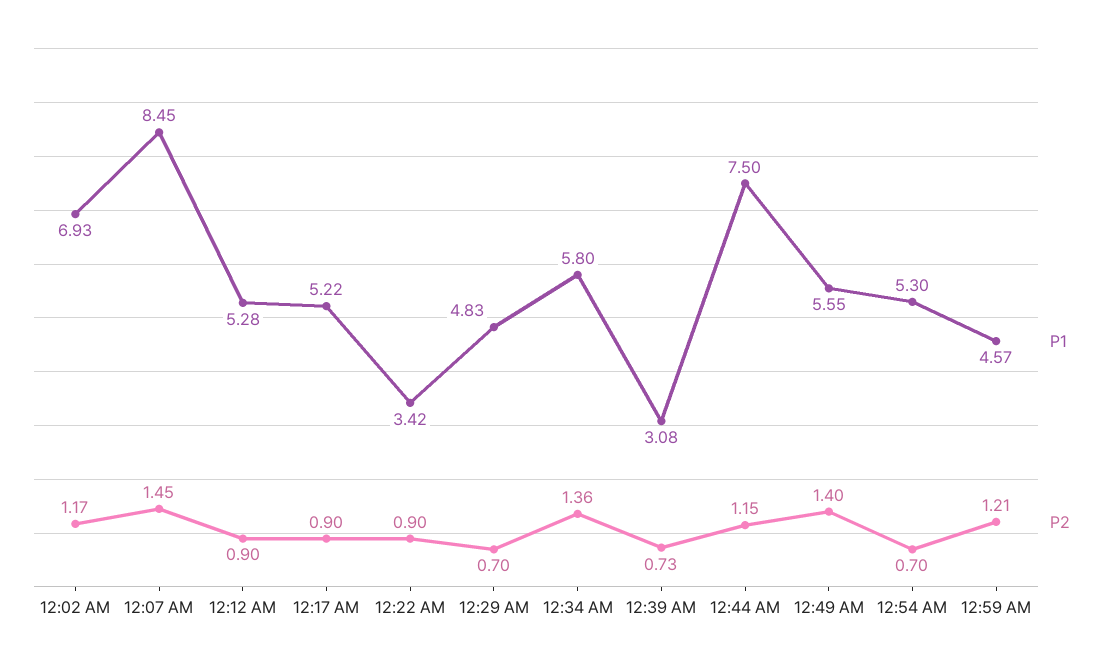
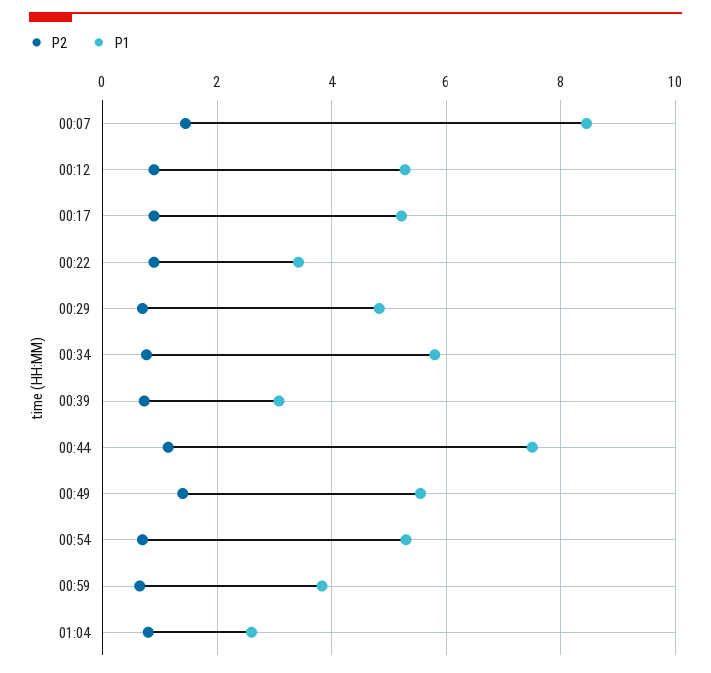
P1, 12:02 AM: 6.93 -> none
P2, 12:02 AM: 1.17 -> none
P2, 12:34 AM: 1.36 -> 0.8
P1, 12:59 AM: 4.57 -> 3.8
P2, 12:59 AM: 1.21 -> 0.6
P2, 01:04: none -> 0.8
P1, 01:04: none -> 2.6

